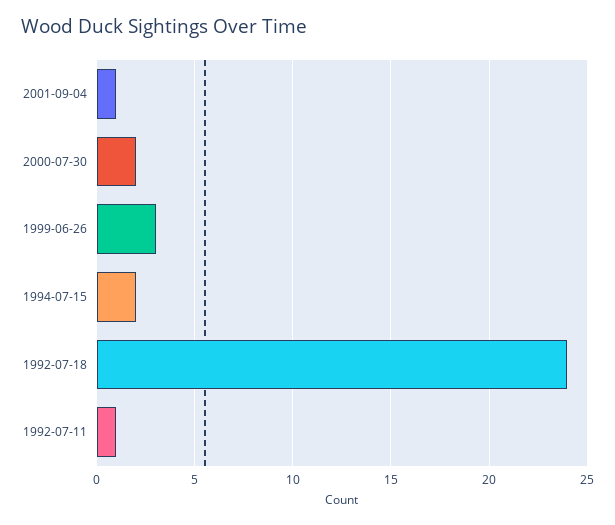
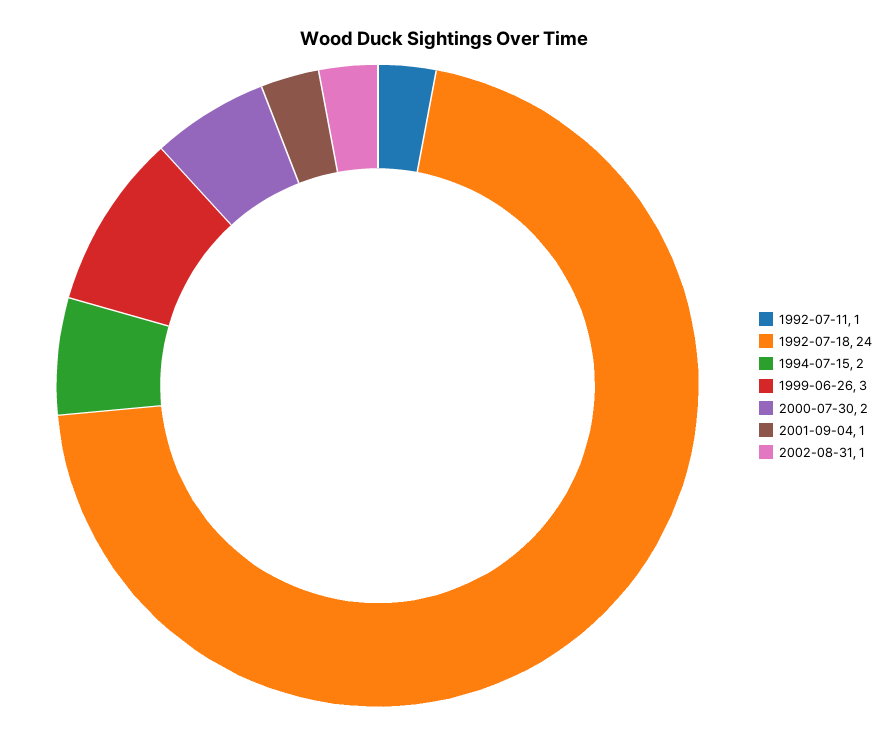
2002-08-31: none -> 1

